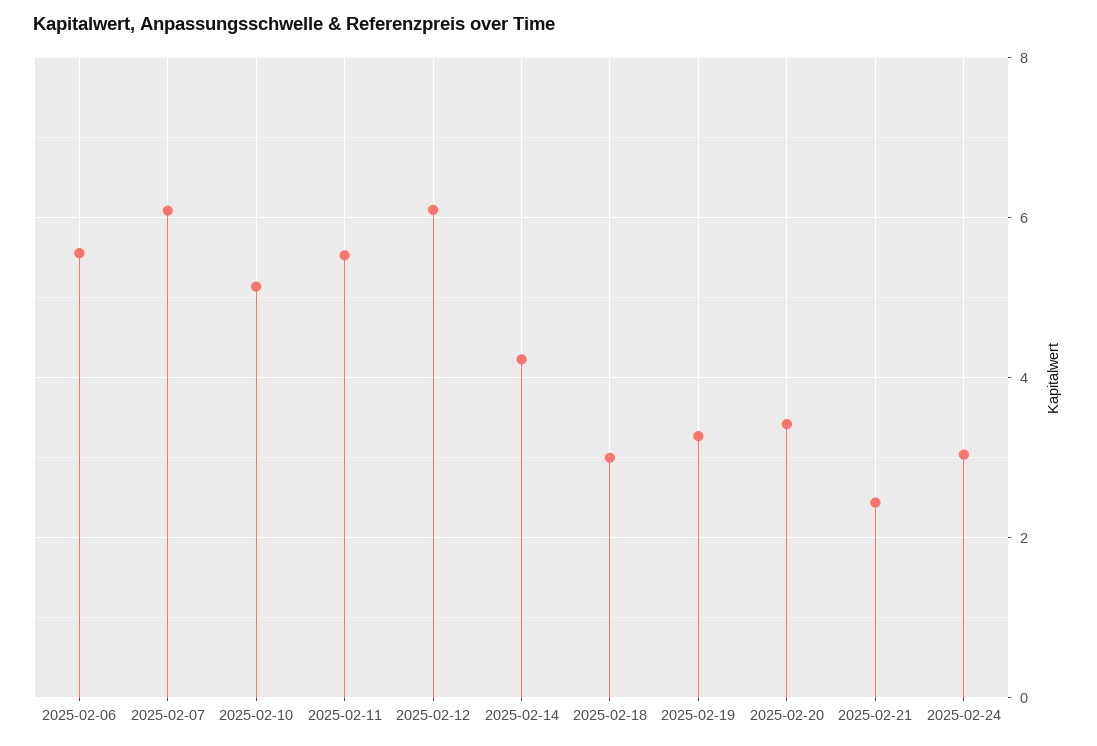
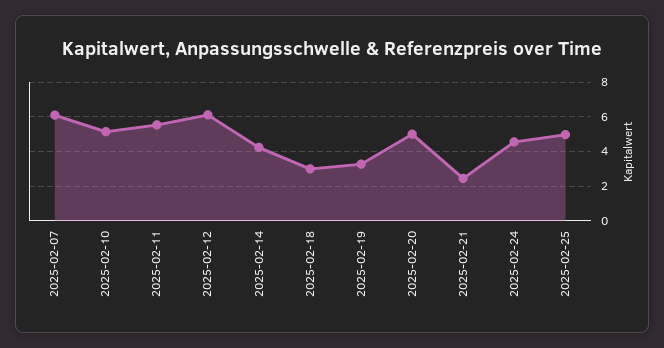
2025-02-06: 5.6 -> none
2025-02-20: 3.4 -> 5
2025-02-24: 3 -> 4.5
2025-02-25: none -> 5

